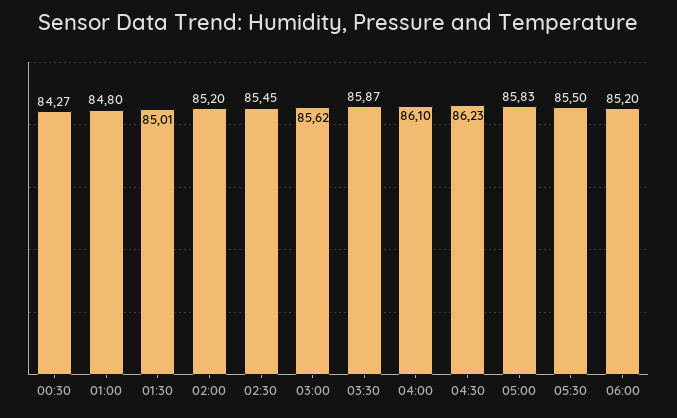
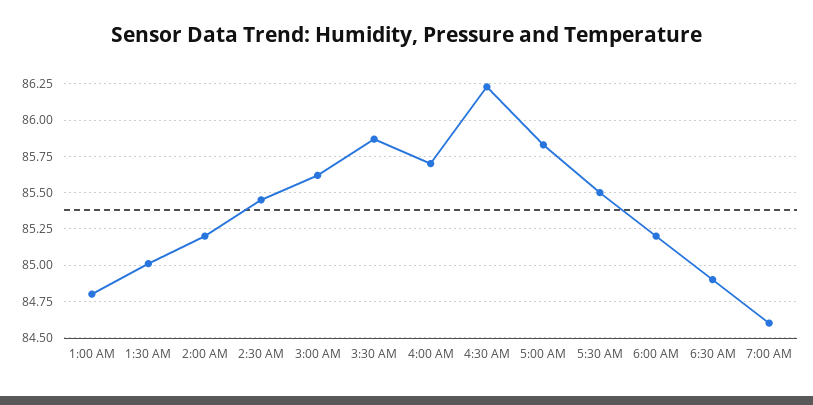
00:30: 84.27 -> none
04:00: 86.1 -> 85.7
6:30 AM: none -> 84.9
7:00 AM: none -> 84.6

